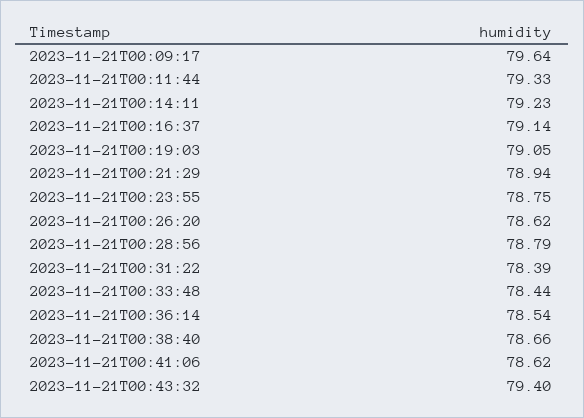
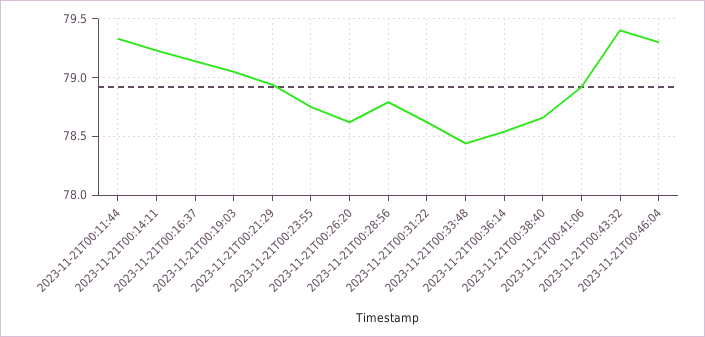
2023-11-21T00:09:17: 79.64 -> none
2023-11-21T00:31:22: 78.39 -> 78.6
2023-11-21T00:41:06: 78.62 -> 78.9
2023-11-21T00:46:04: none -> 79.3

